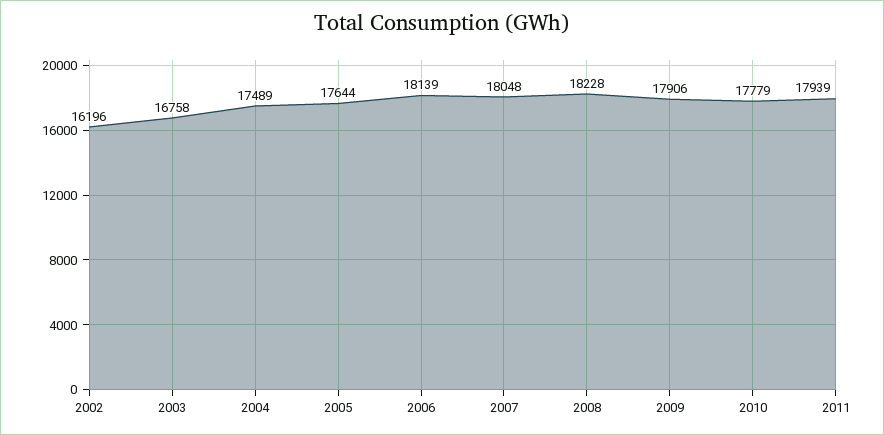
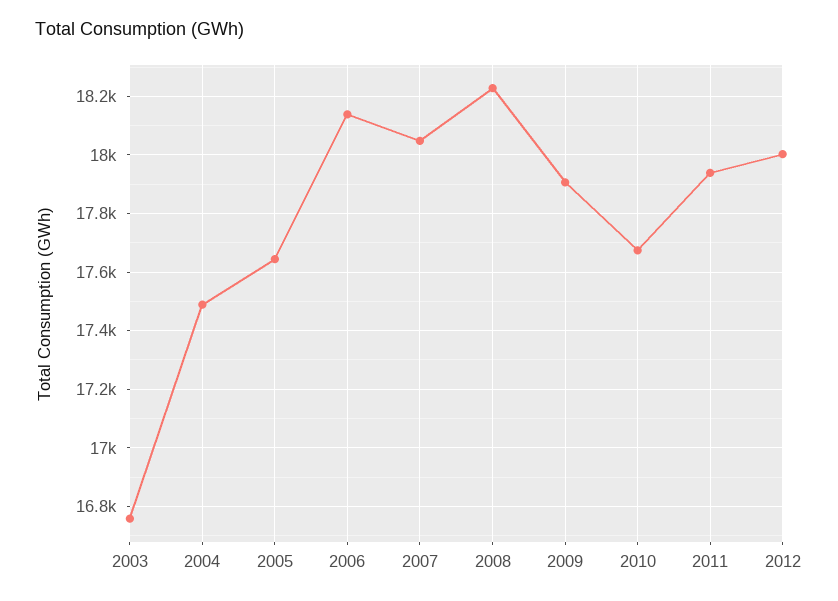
2002: 16196 -> none
2010: 17779 -> 17675
2012: none -> 18000

